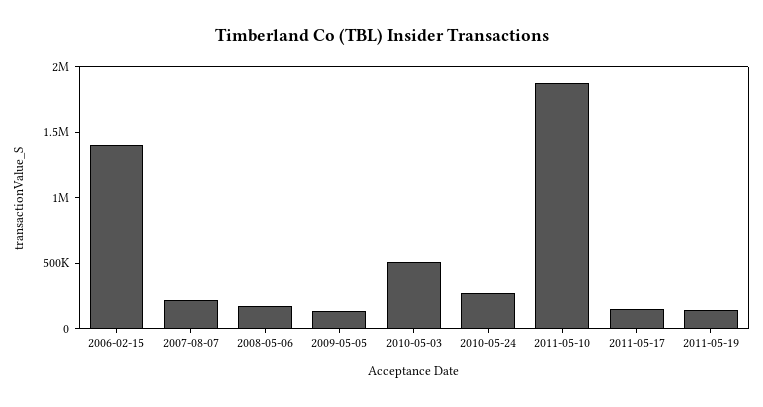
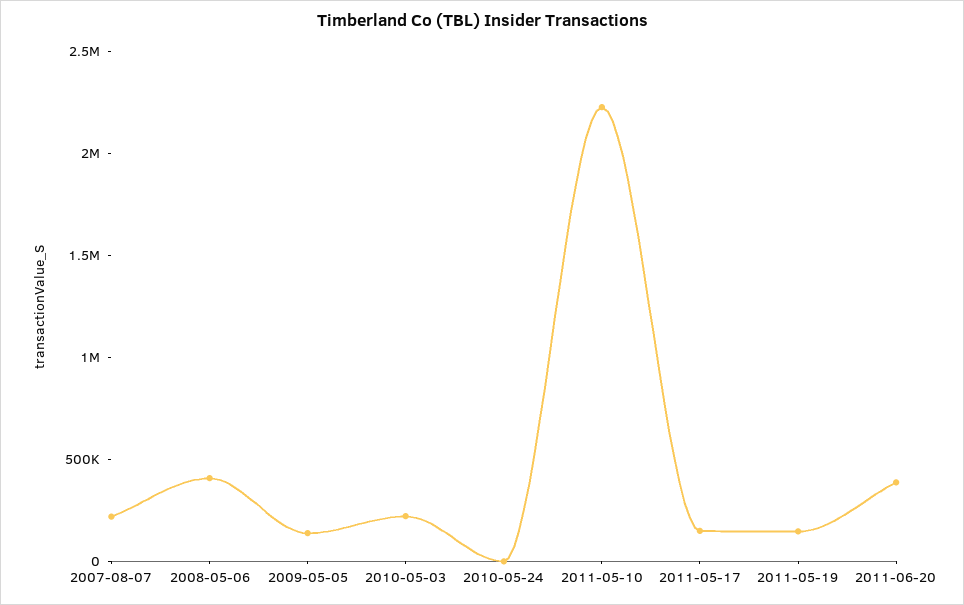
2006-02-15: 1400000 -> none
2008-05-06: 200000 -> 400000
2010-05-03: 500000 -> 200000
2010-05-24: 300000 -> 0
2011-05-10: 1900000 -> 2200000
2011-06-20: none -> 400000

